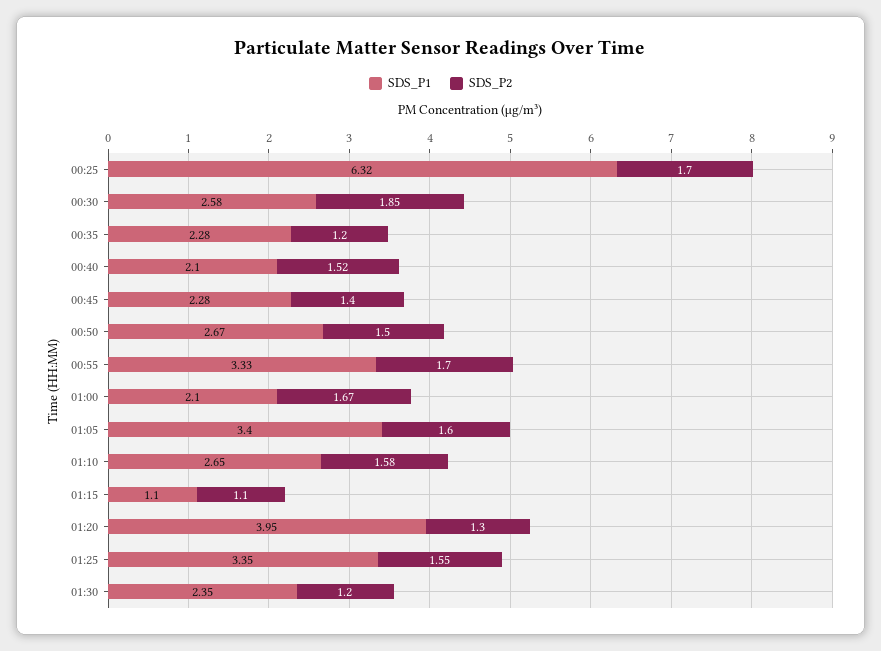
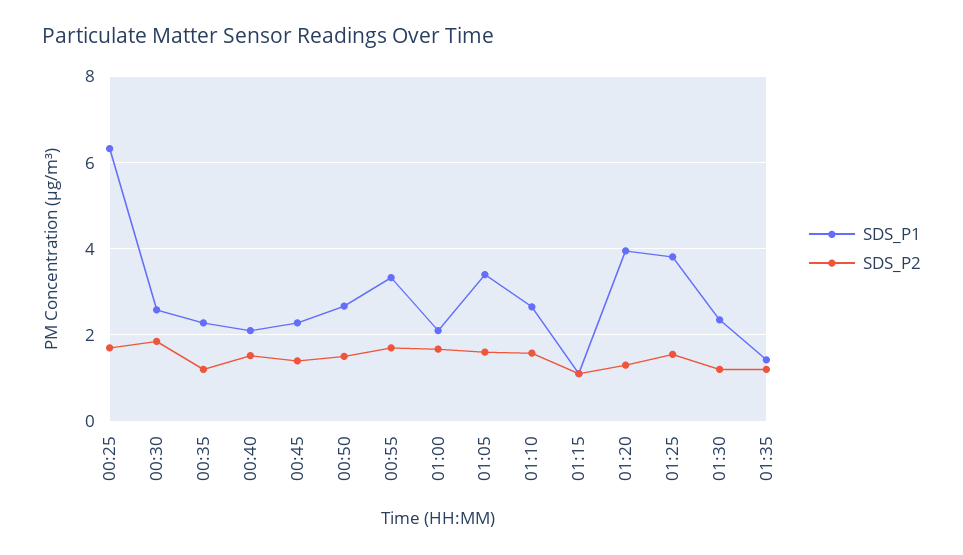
SDS_P1, 01:25: 3.35 -> 3.8
SDS_P1, 01:35: none -> 1.4
SDS_P2, 01:35: none -> 1.2

